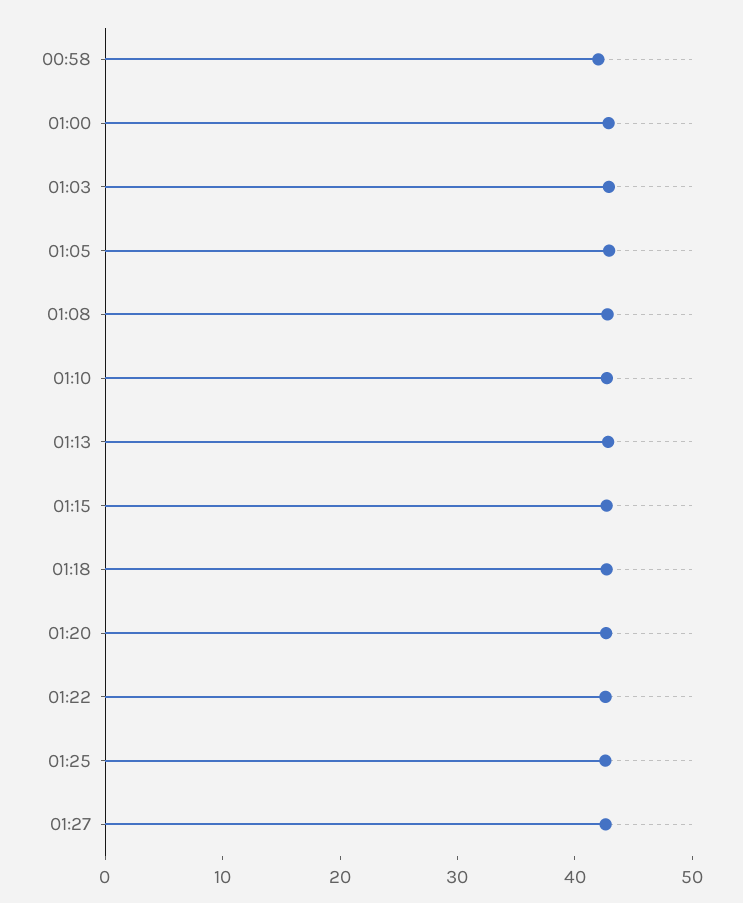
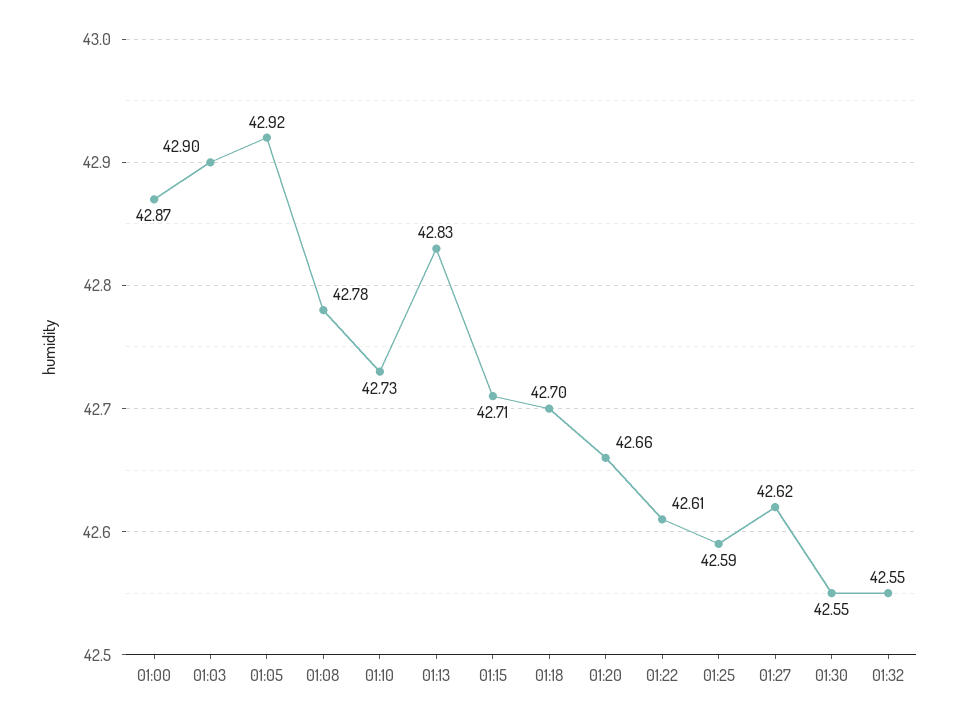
00:58: 42 -> none
01:30: none -> 42.55
01:32: none -> 42.55

